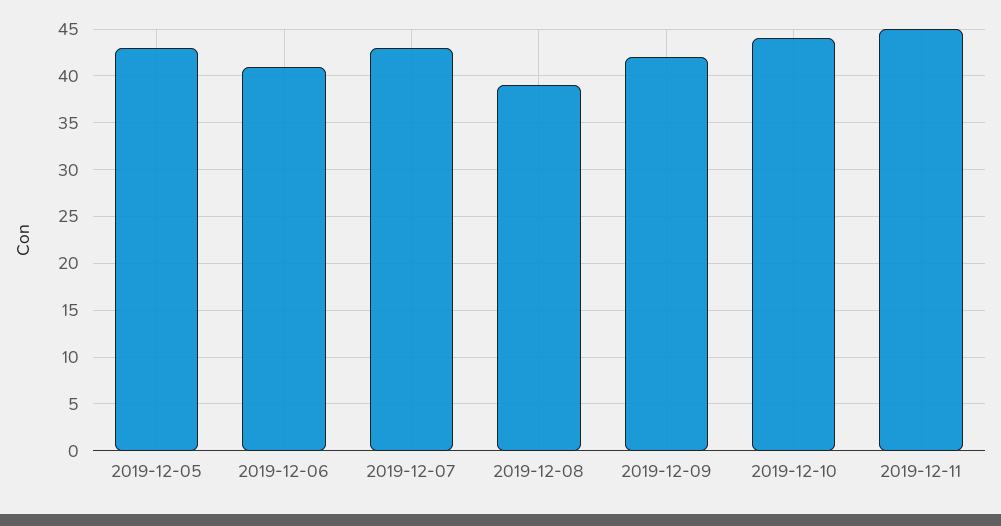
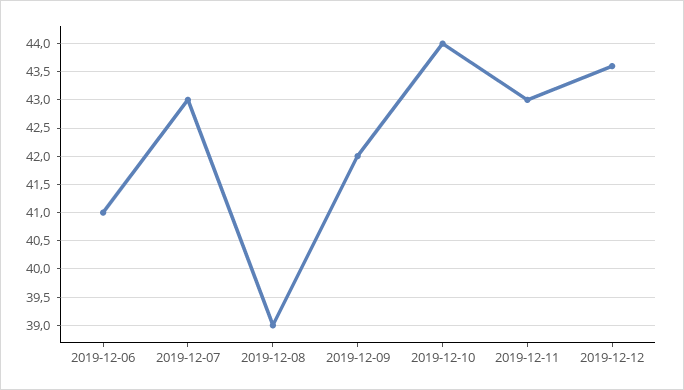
2019-12-05: 43 -> none
2019-12-11: 45 -> 43
2019-12-12: none -> 43.5

